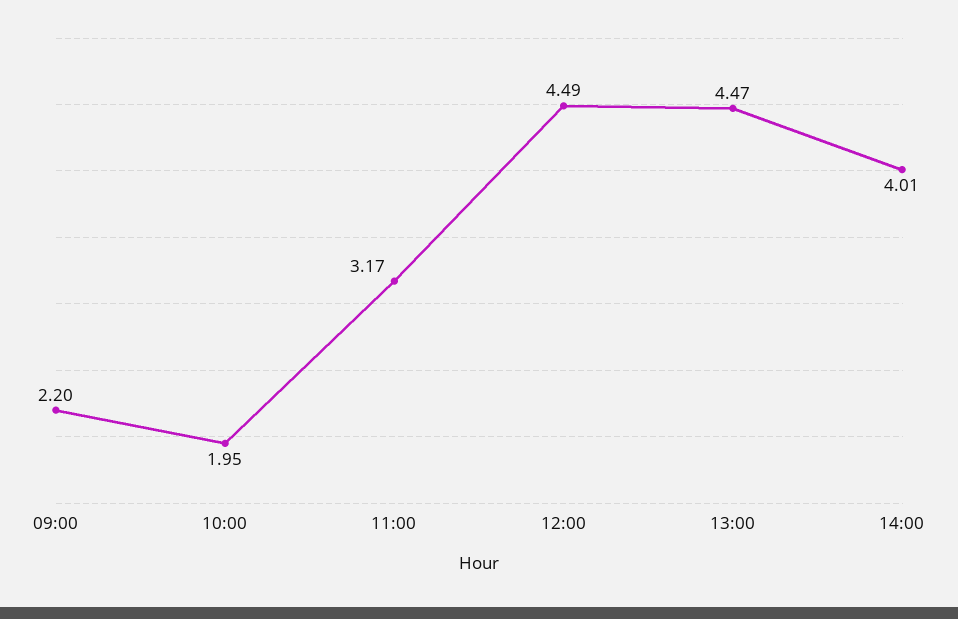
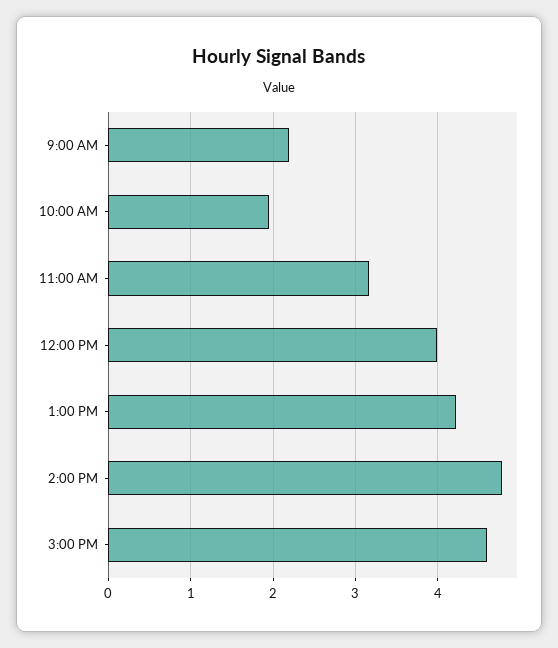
12:00: 4.49 -> 4
13:00: 4.47 -> 4.2
14:00: 4.01 -> 4.8
3:00 PM: none -> 4.6

